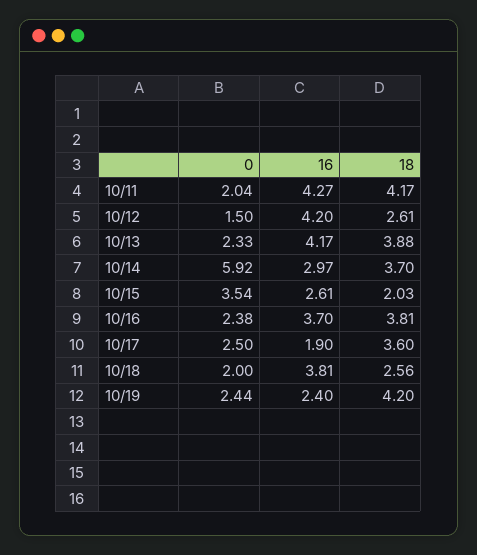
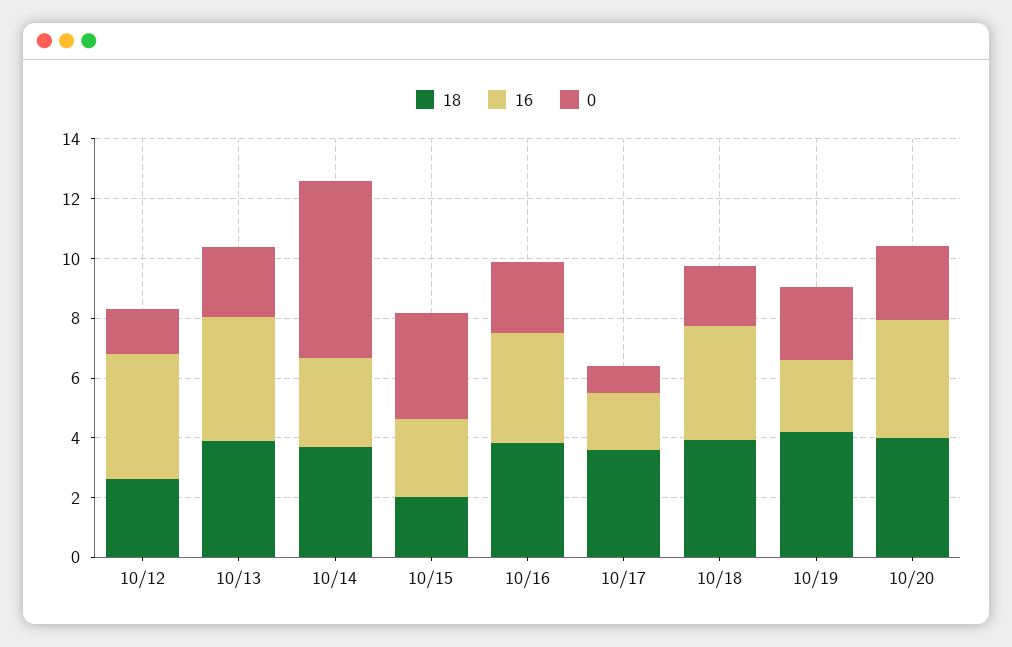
0, 10/11: 2.04 -> none
16, 10/11: 4.27 -> none
18, 10/11: 4.17 -> none
0, 10/17: 2.5 -> 1
18, 10/18: 2.56 -> 4
18, 10/20: none -> 4
16, 10/20: none -> 4
0, 10/20: none -> 2.5

